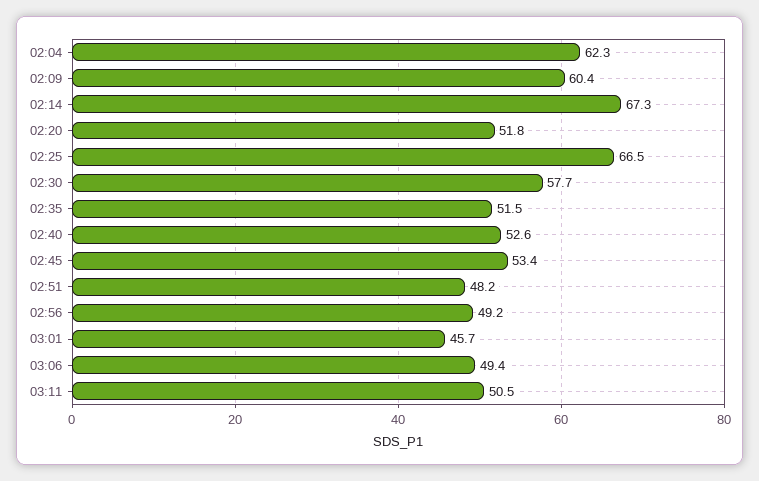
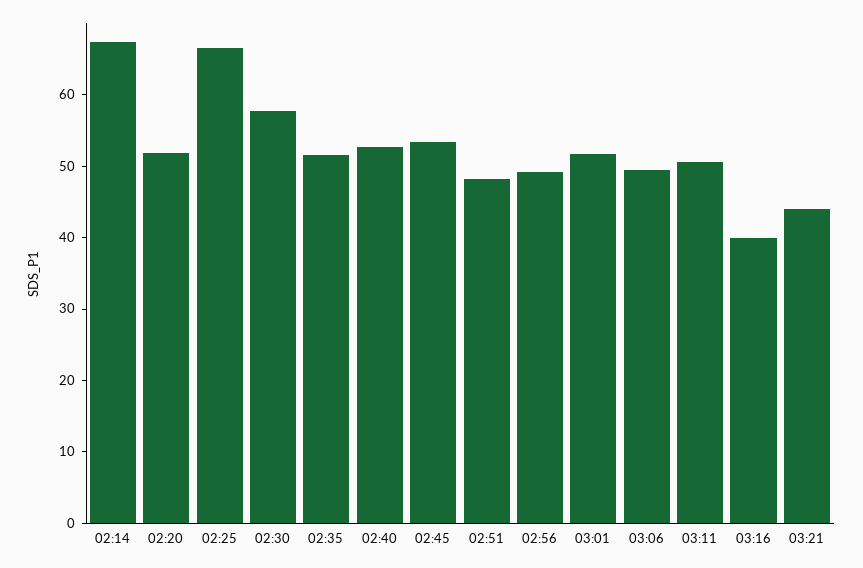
02:04: 62.3 -> none
02:09: 60.4 -> none
03:01: 45.7 -> 52
03:16: none -> 40
03:21: none -> 44

